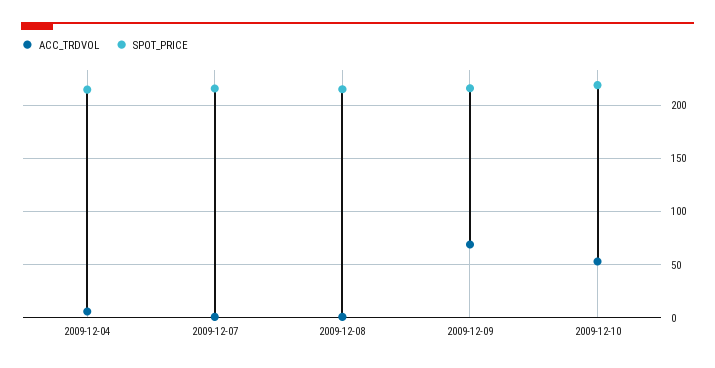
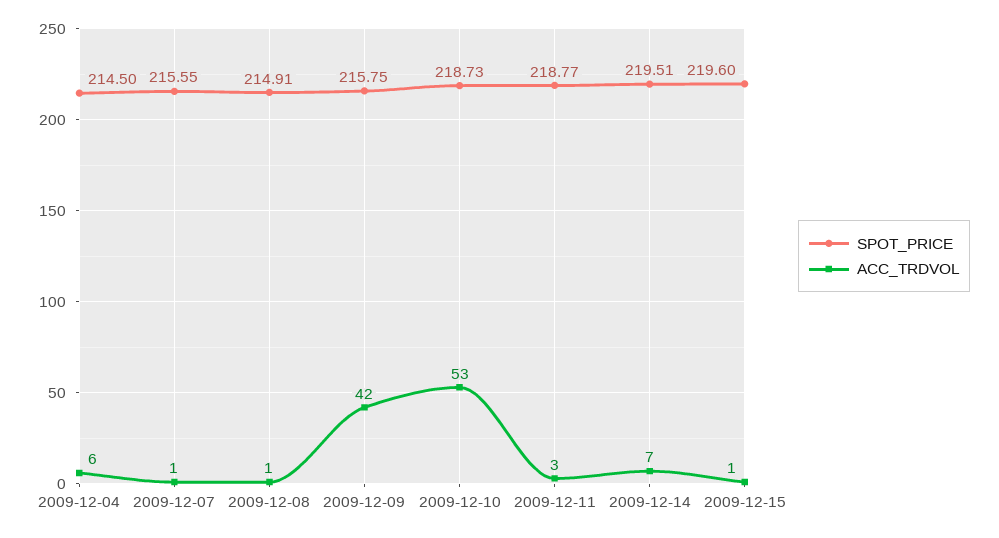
ACC_TRDVOL, 2009-12-09: 70 -> 42
SPOT_PRICE, 2009-12-11: none -> 218.77
ACC_TRDVOL, 2009-12-11: none -> 3
SPOT_PRICE, 2009-12-14: none -> 219.51
ACC_TRDVOL, 2009-12-14: none -> 7
SPOT_PRICE, 2009-12-15: none -> 219.6
ACC_TRDVOL, 2009-12-15: none -> 1

